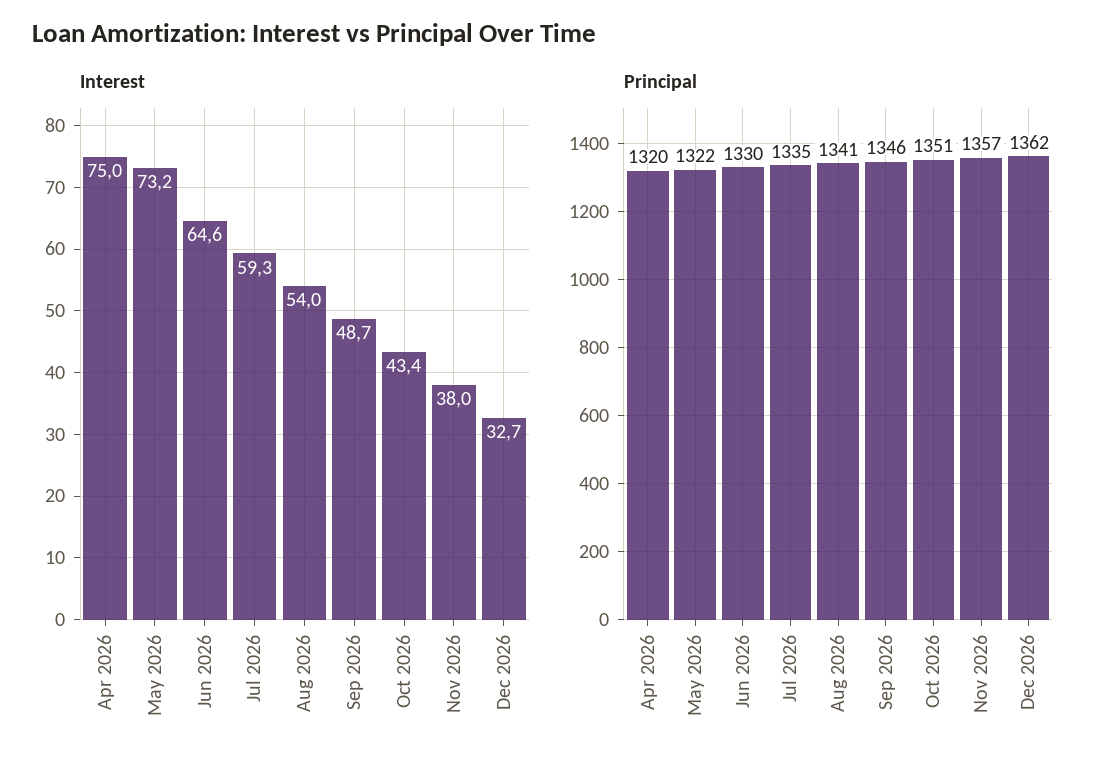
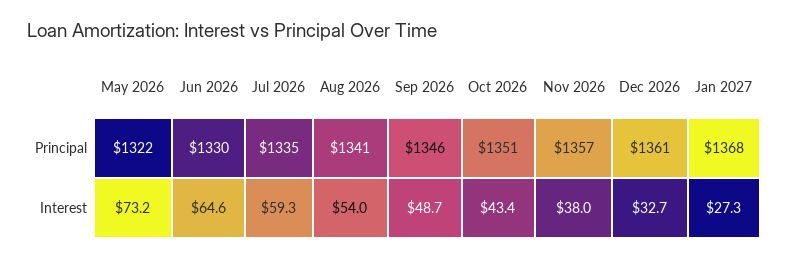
Interest, Apr 2026: 75 -> none
Principal, Apr 2026: 1320 -> none
Principal, Dec 2026: 1362 -> 1361
Principal, Jan 2027: none -> 1368
Interest, Jan 2027: none -> 27.3

